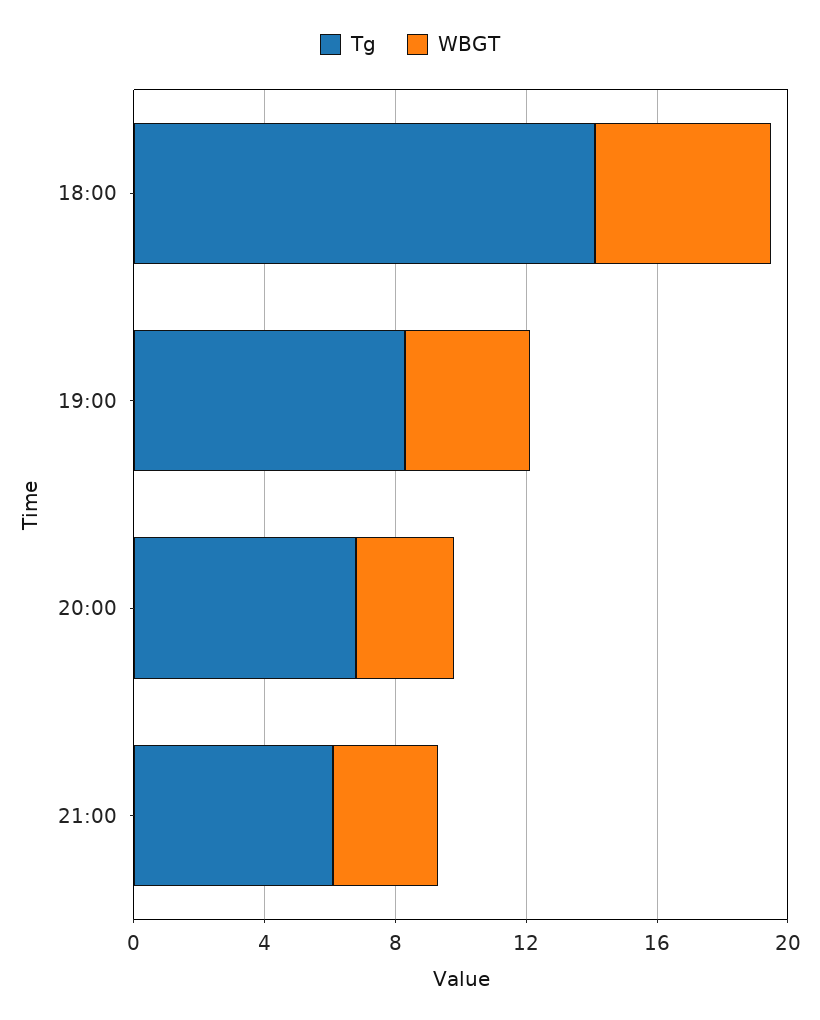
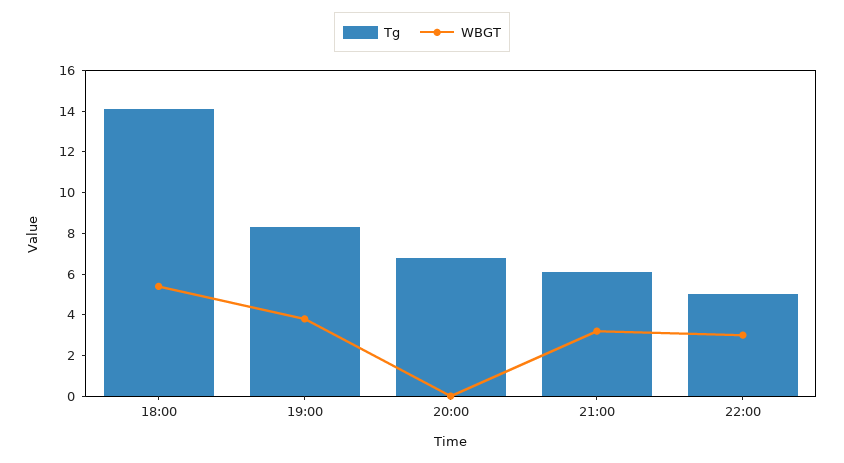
WBGT, 20:00: 3 -> 0
Tg, 22:00: none -> 5
WBGT, 22:00: none -> 3

